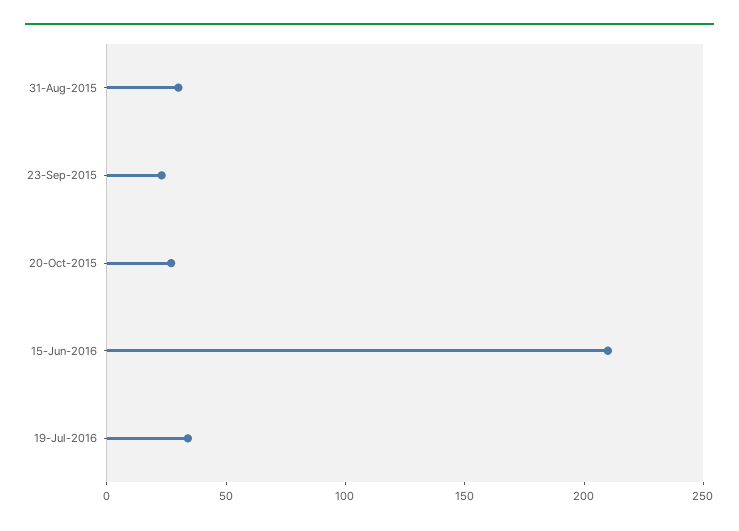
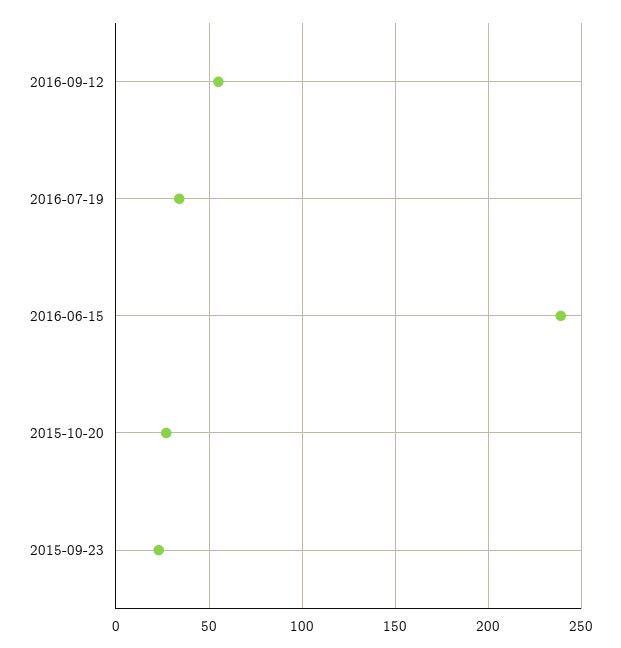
31-Aug-2015: 30 -> none
15-Jun-2016: 210 -> 240
2016-09-12: none -> 55

